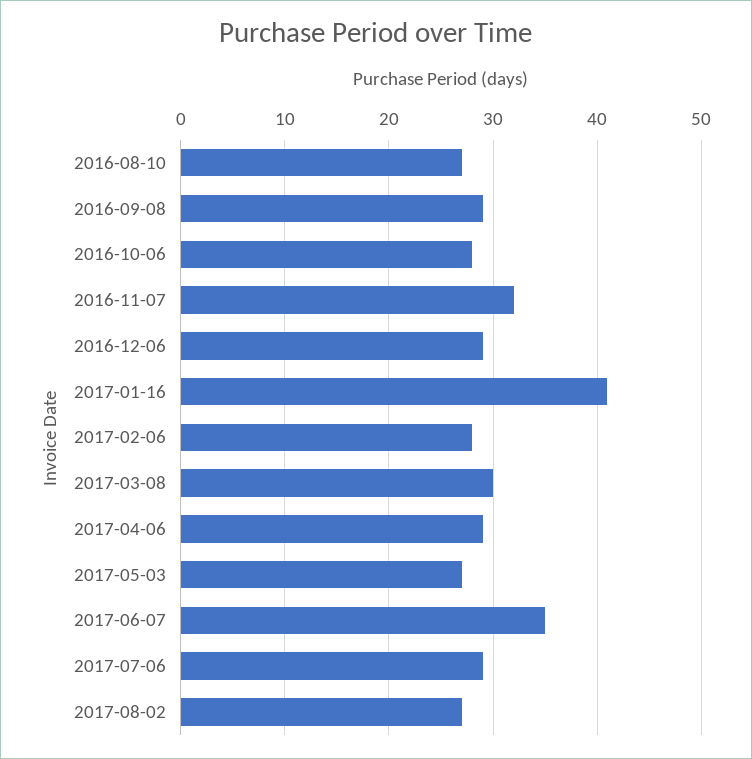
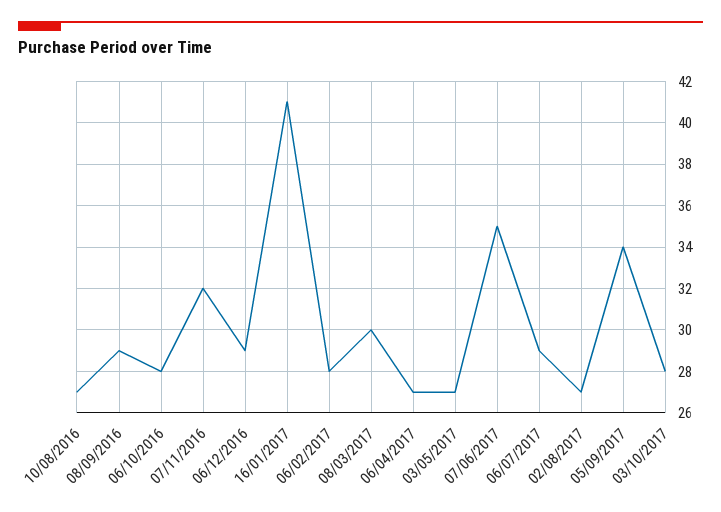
2017-04-06: 29 -> 27
05/09/2017: none -> 34
03/10/2017: none -> 28

